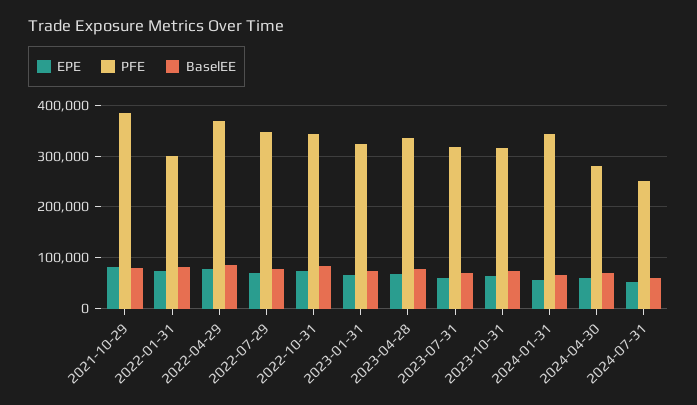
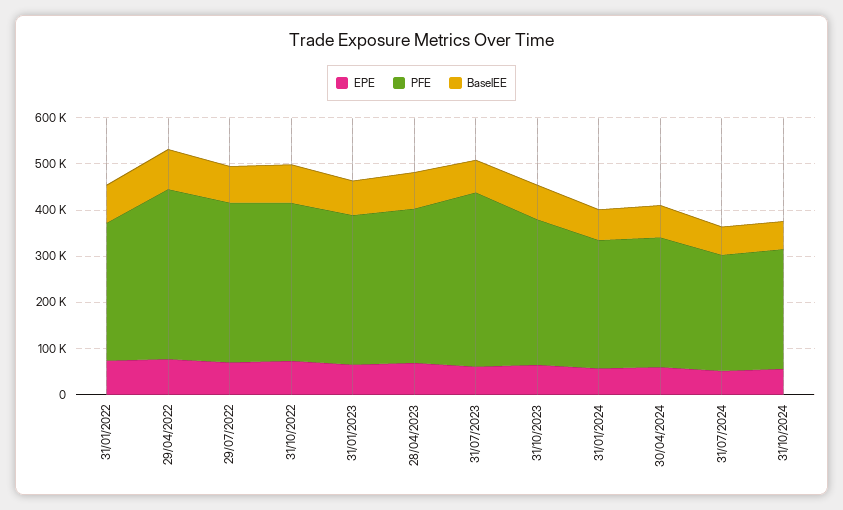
EPE, 2021-10-29: 80000 -> none
PFE, 2021-10-29: 380000 -> none
BaselEE, 2021-10-29: 80000 -> none
PFE, 2023-07-31: 320000 -> 380000
PFE, 2024-01-31: 340000 -> 280000
EPE, 31/10/2024: none -> 60000
PFE, 31/10/2024: none -> 260000
BaselEE, 31/10/2024: none -> 60000

